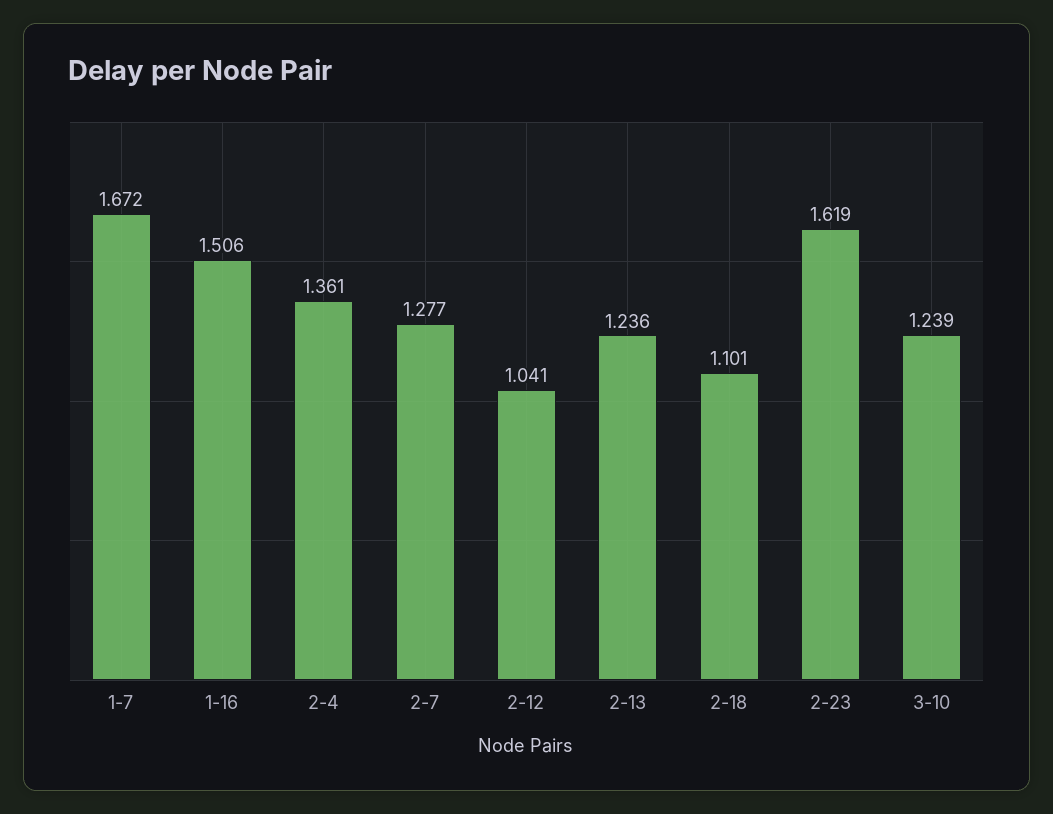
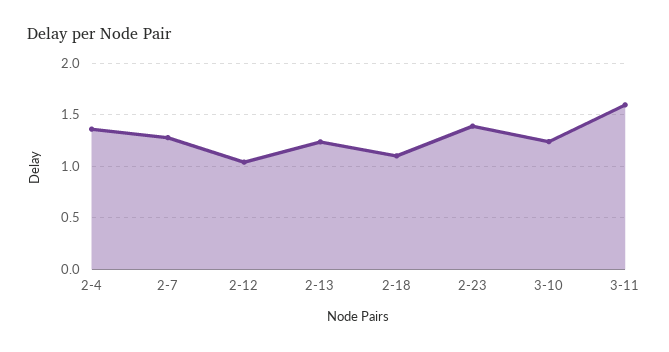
1-7: 1.672 -> none
1-16: 1.506 -> none
2-23: 1.619 -> 1.4
3-11: none -> 1.6

